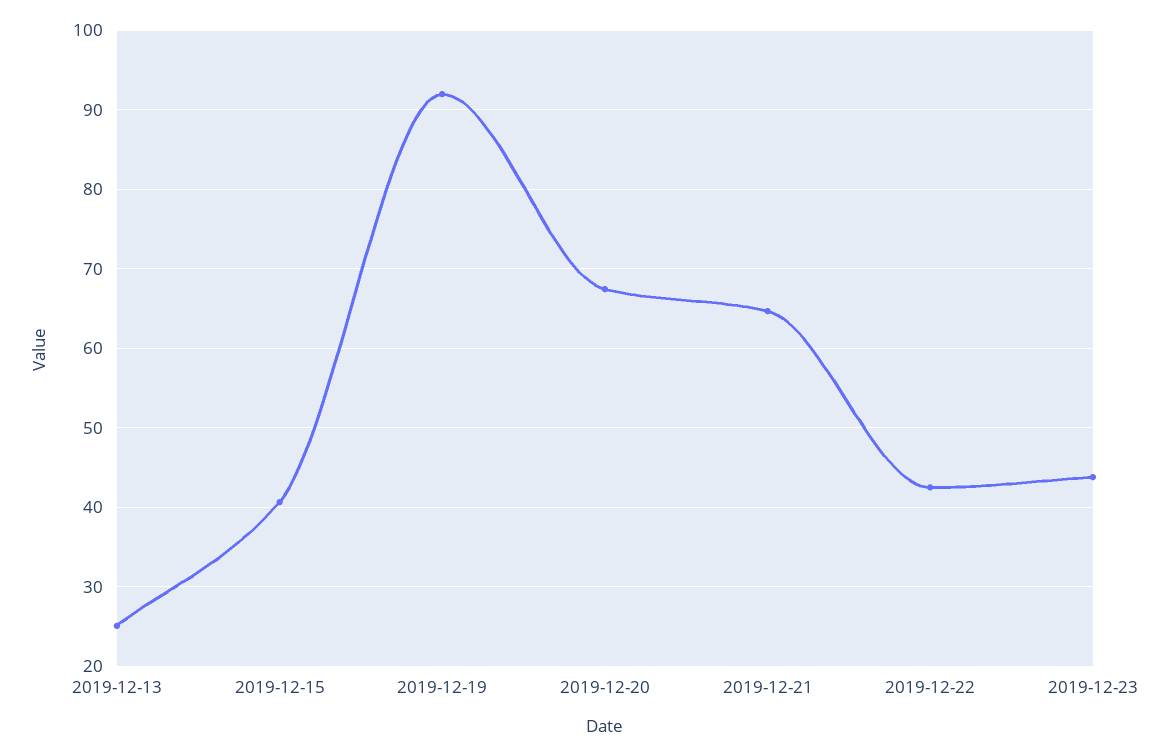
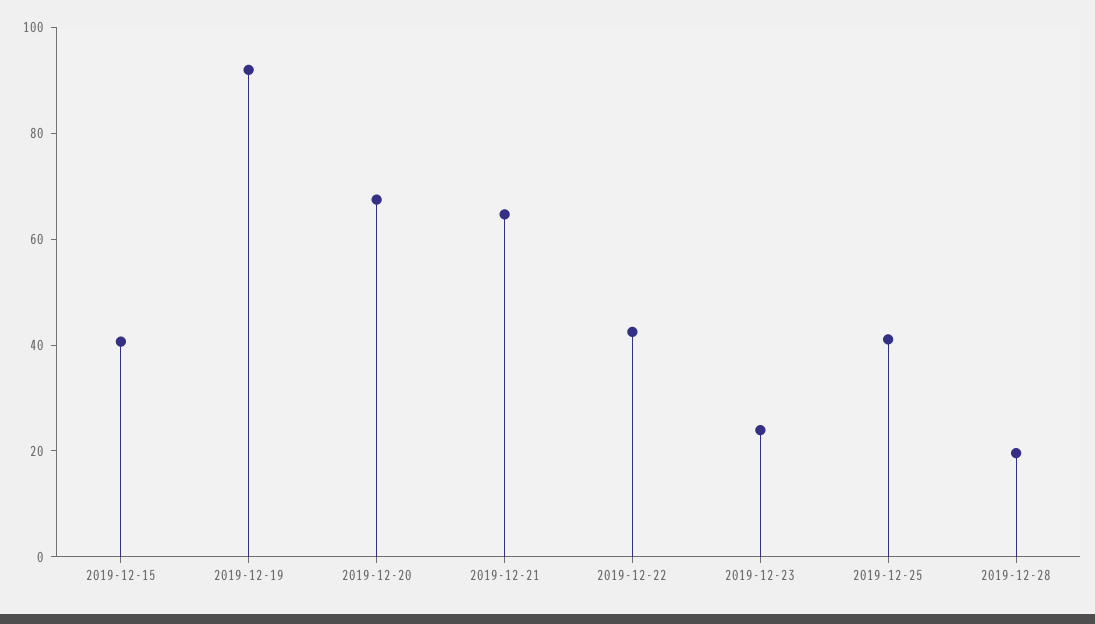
2019-12-13: 25 -> none
2019-12-23: 44 -> 25
2019-12-25: none -> 40
2019-12-28: none -> 20

